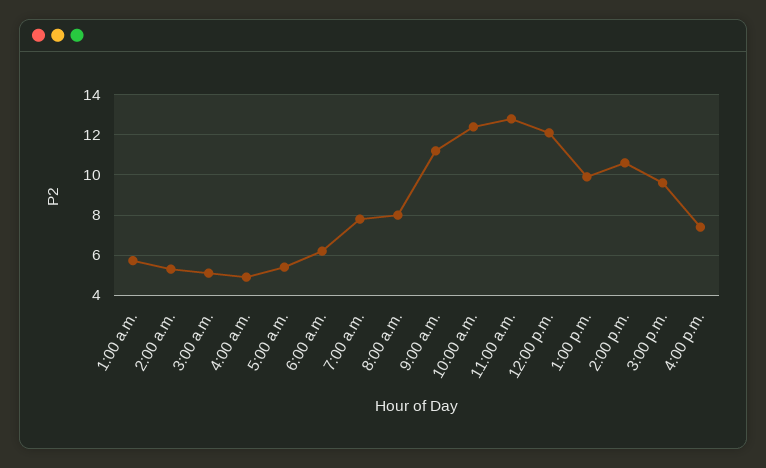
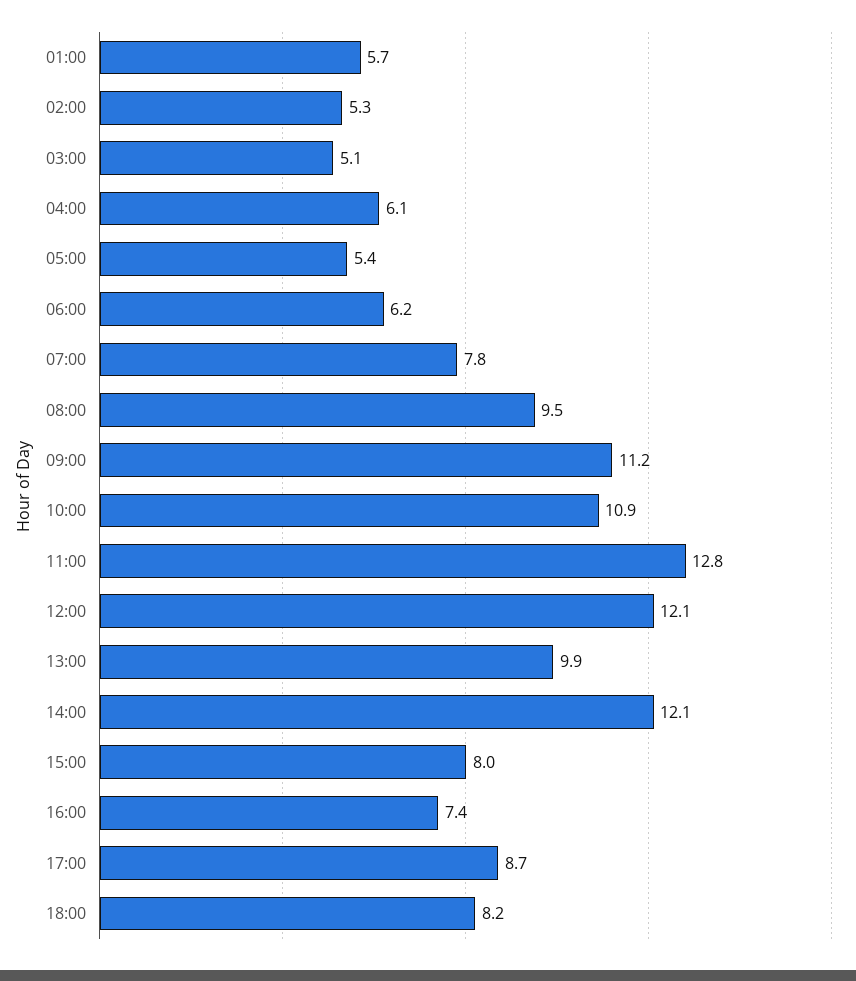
4:00 a.m.: 5 -> 6.1
8:00 a.m.: 8 -> 9.5
10:00 a.m.: 12.5 -> 10.9
2:00 p.m.: 10.5 -> 12.1
3:00 p.m.: 9.5 -> 8
17:00: none -> 8.7
18:00: none -> 8.2

